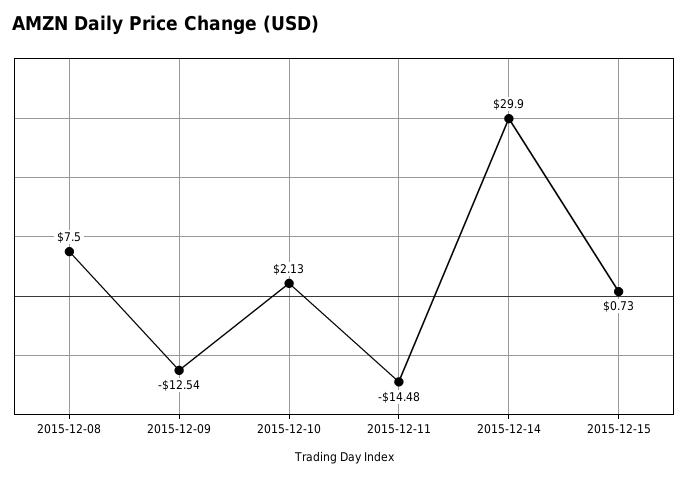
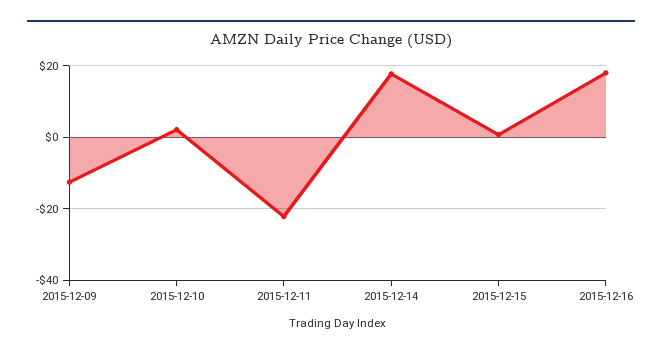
2015-12-08: 7.5 -> none
2015-12-11: -14.48 -> -22
2015-12-14: 29.9 -> 18
2015-12-16: none -> 18

